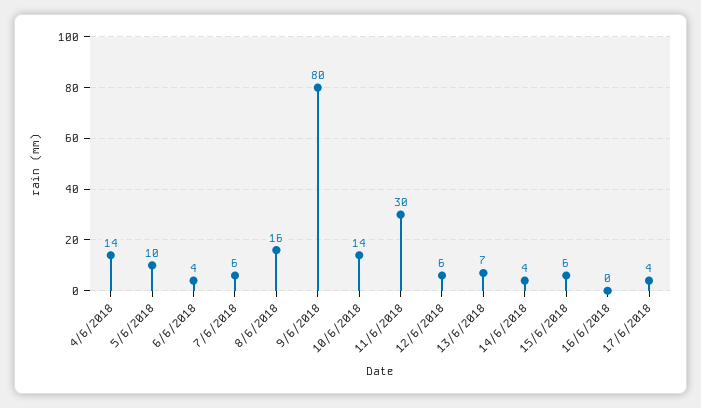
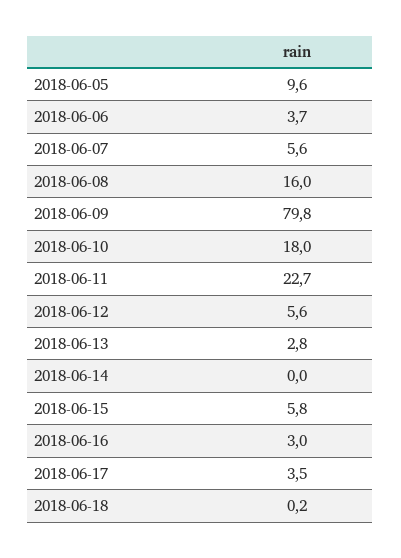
4/6/2018: 14 -> none
10/6/2018: 14 -> 18
11/6/2018: 30 -> 22.7
13/6/2018: 7 -> 2.8
14/6/2018: 4 -> 0
16/6/2018: 0 -> 3
2018-06-18: none -> 0.2

